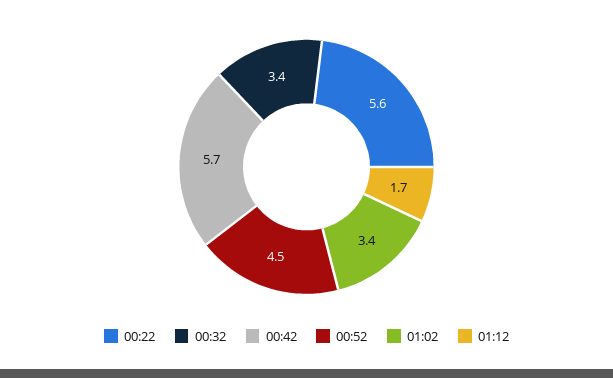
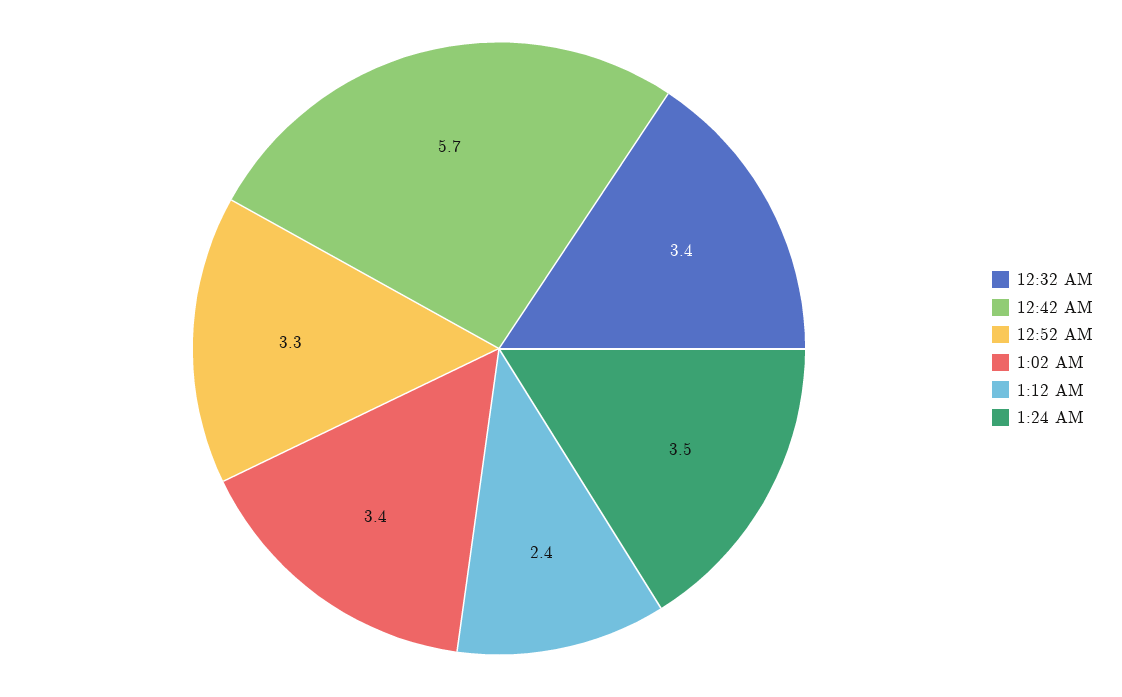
00:22: 5.6 -> none
00:52: 4.5 -> 3.3
01:12: 1.7 -> 2.4
1:24 AM: none -> 3.5

